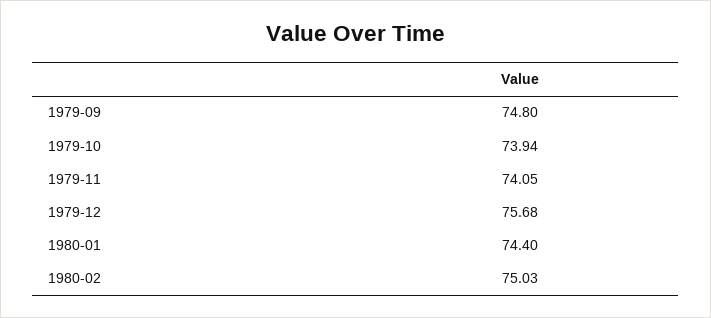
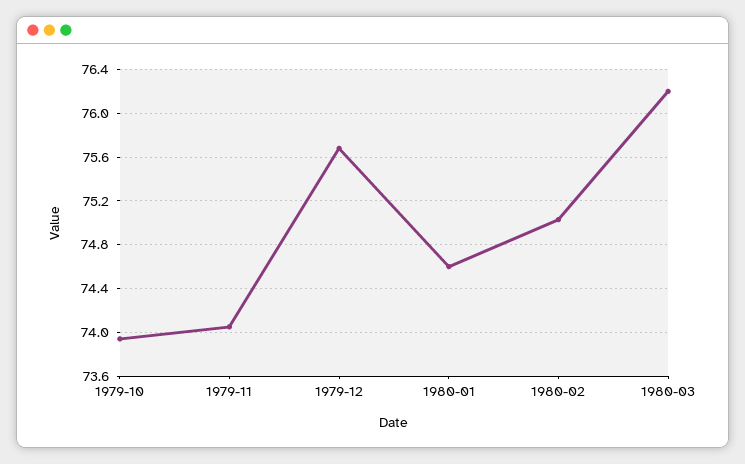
1979-09: 74.8 -> none
1980-01: 74.4 -> 74.6
1980-03: none -> 76.2

